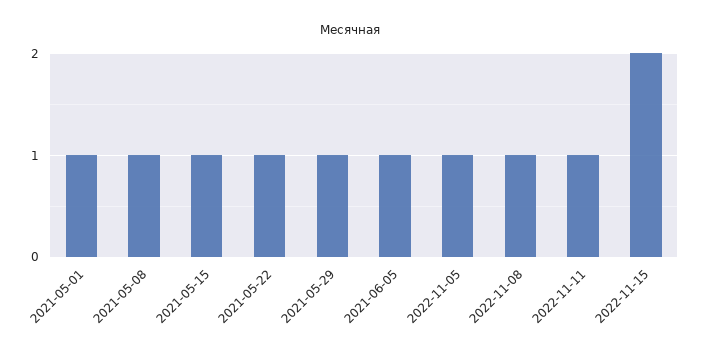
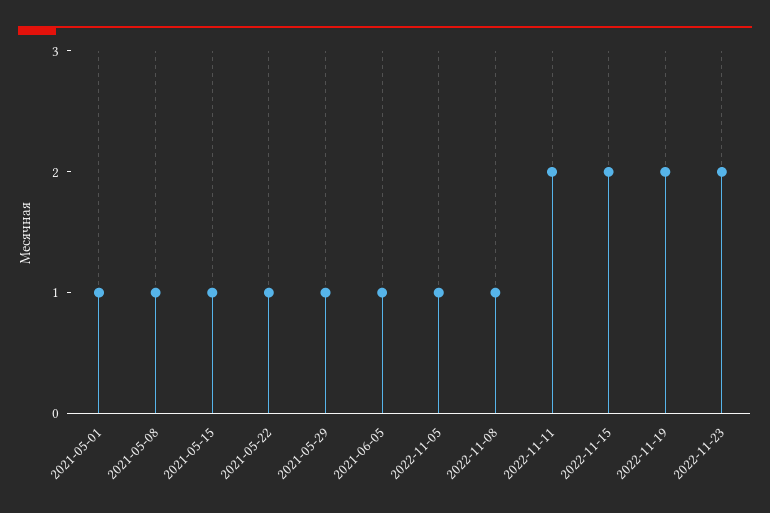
2022-11-11: 1 -> 2
2022-11-19: none -> 2
2022-11-23: none -> 2

